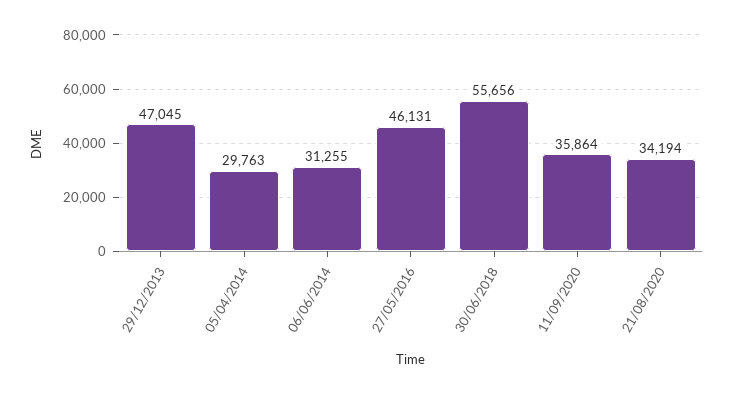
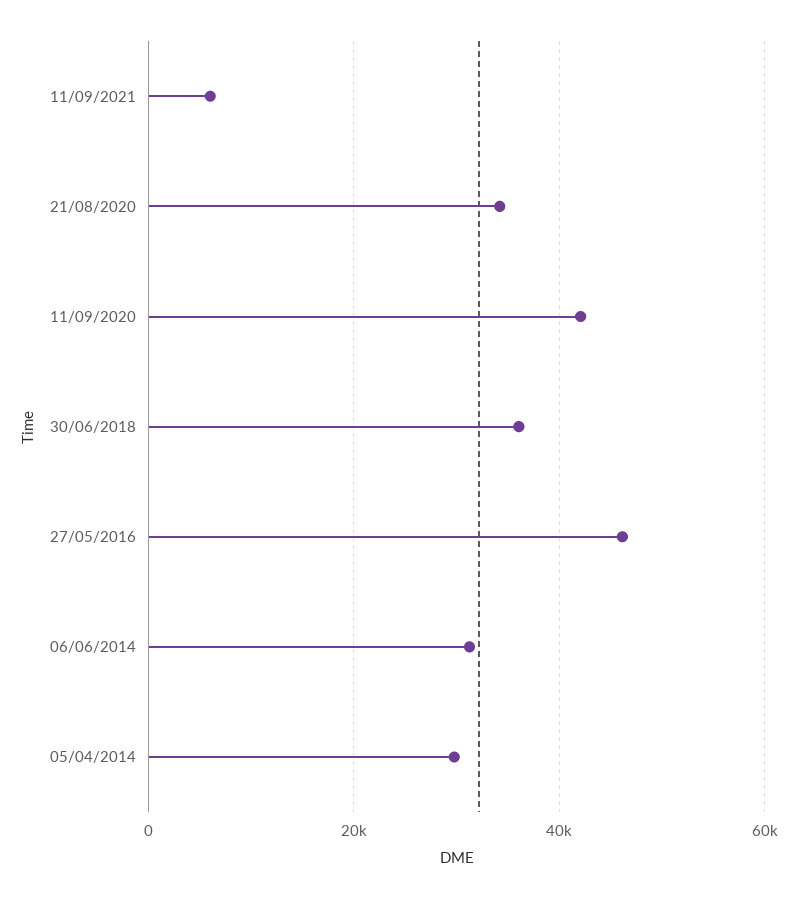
29/12/2013: 47045 -> none
30/06/2018: 55656 -> 36000
11/09/2020: 35864 -> 42000
11/09/2021: none -> 6000

